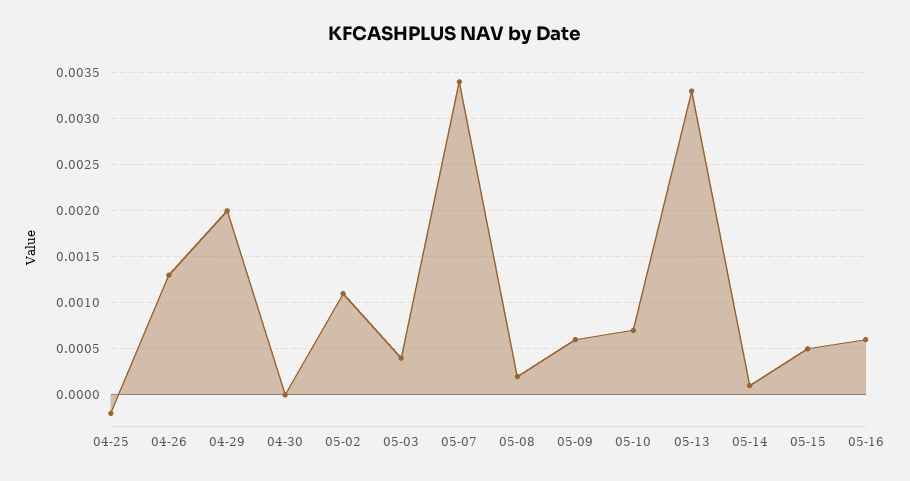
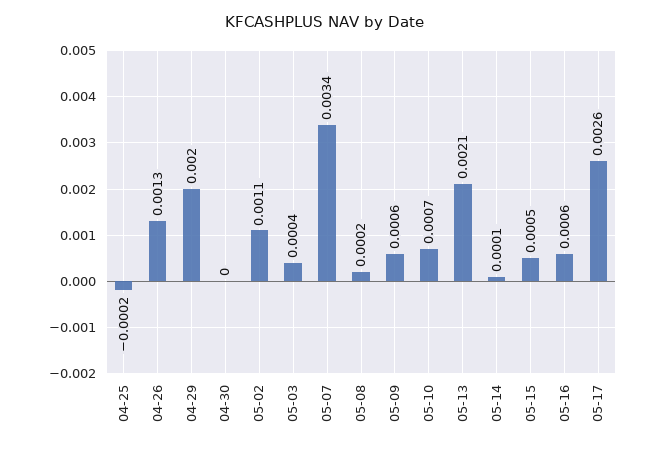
05-13: 0.0033 -> 0.0021
05-17: none -> 0.0026

